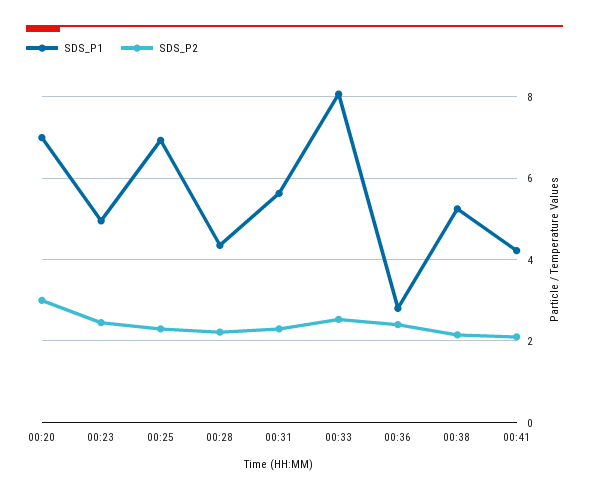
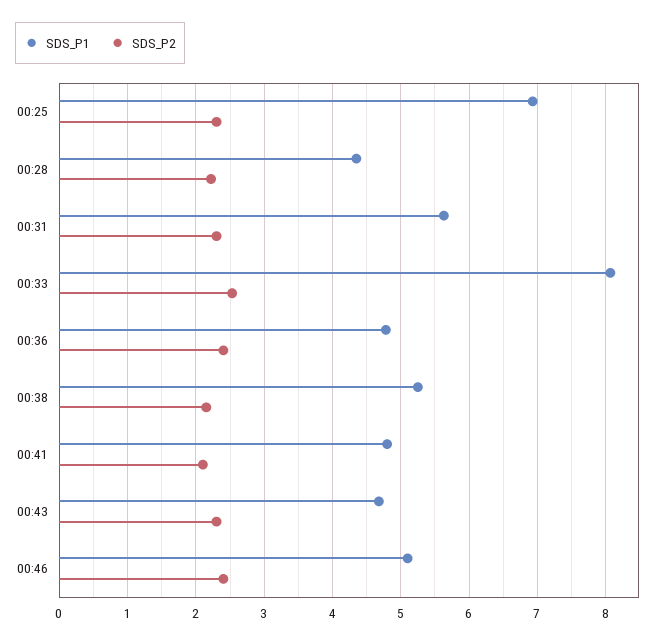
SDS_P1, 00:20: 7 -> none
SDS_P2, 00:20: 3 -> none
SDS_P1, 00:23: 5 -> none
SDS_P2, 00:23: 2.4 -> none
SDS_P1, 00:36: 2.8 -> 4.8
SDS_P1, 00:41: 4.2 -> 4.8
SDS_P1, 00:43: none -> 4.7
SDS_P2, 00:43: none -> 2.3
SDS_P1, 00:46: none -> 5.1
SDS_P2, 00:46: none -> 2.4

